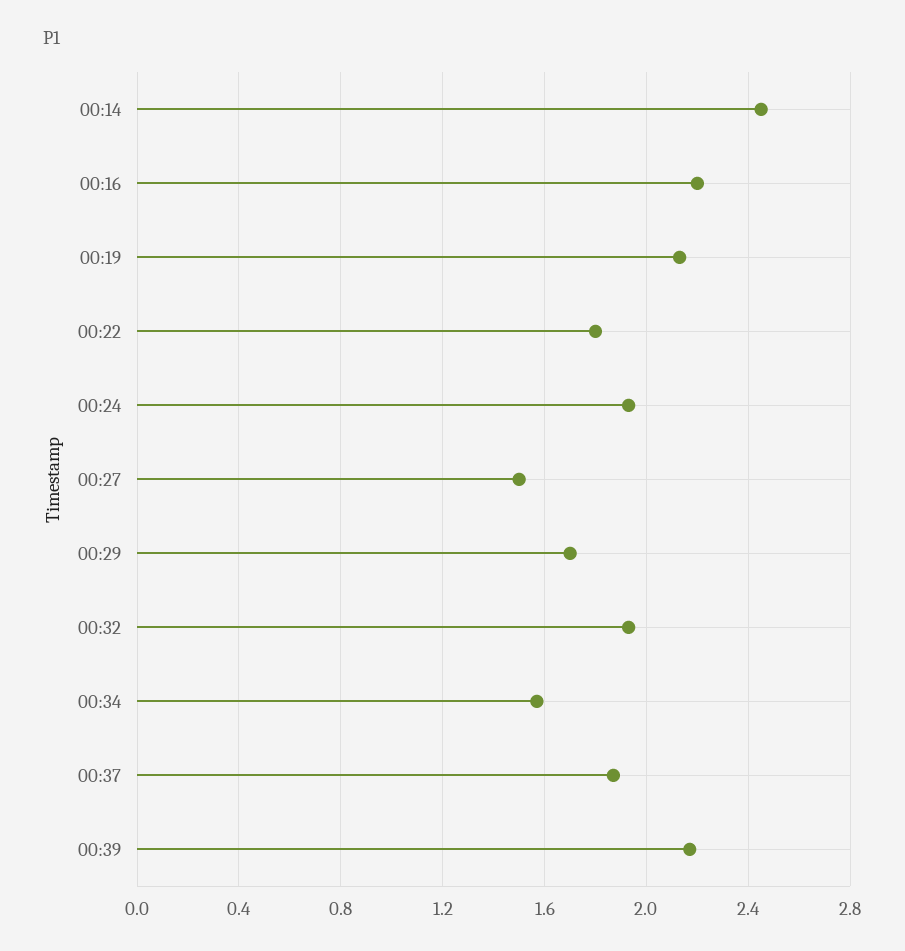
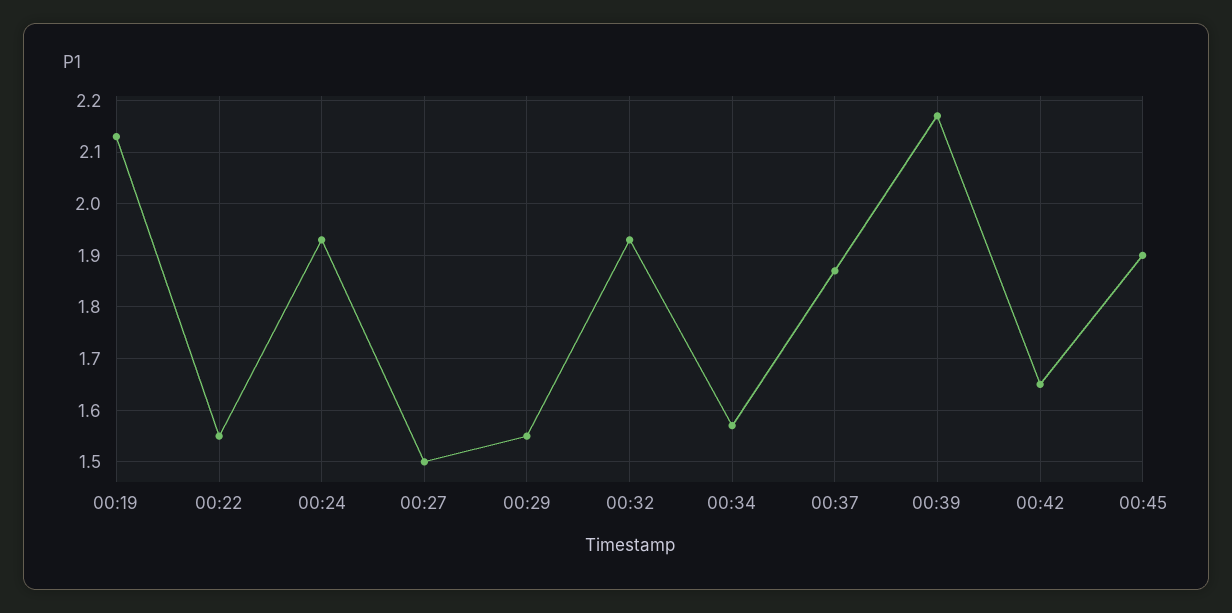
00:14: 2.45 -> none
00:16: 2.2 -> none
00:22: 1.8 -> 1.55
00:29: 1.7 -> 1.55
00:42: none -> 1.65
00:45: none -> 1.9

